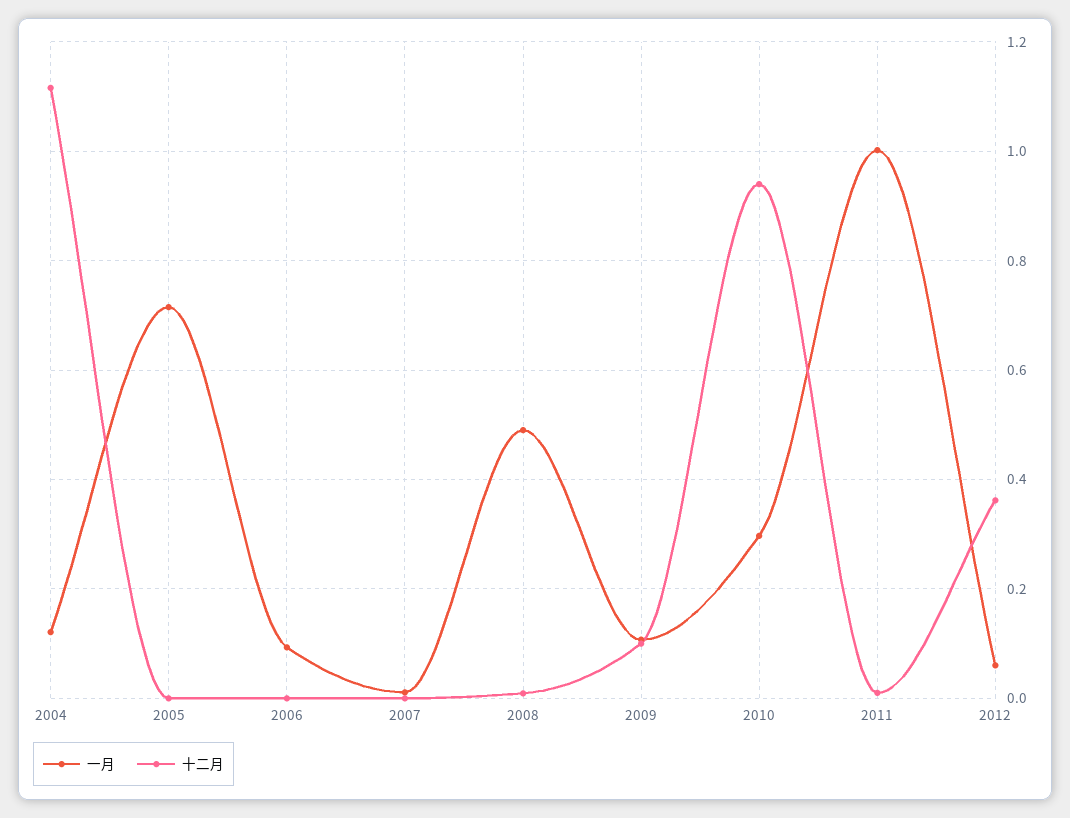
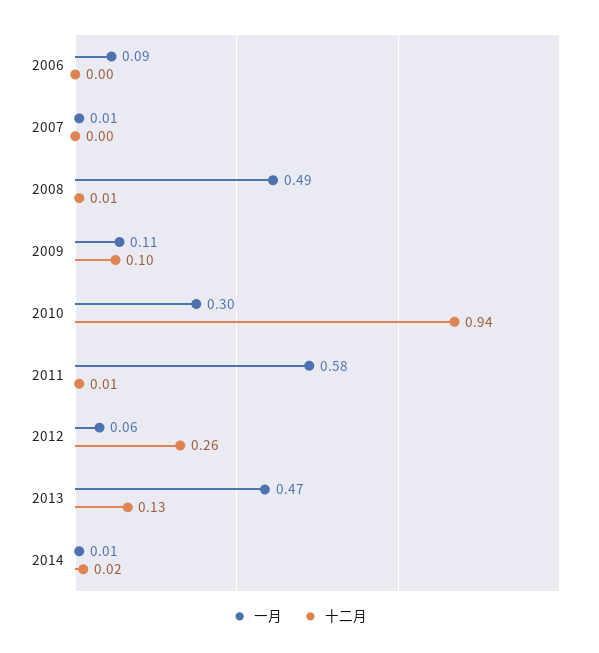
一月, 2004: 0.12 -> none
十二月, 2004: 1.12 -> none
一月, 2005: 0.72 -> none
十二月, 2005: 0 -> none
一月, 2011: 1 -> 0.58
十二月, 2012: 0.36 -> 0.26
一月, 2013: none -> 0.47
十二月, 2013: none -> 0.13
一月, 2014: none -> 0.01
十二月, 2014: none -> 0.02

